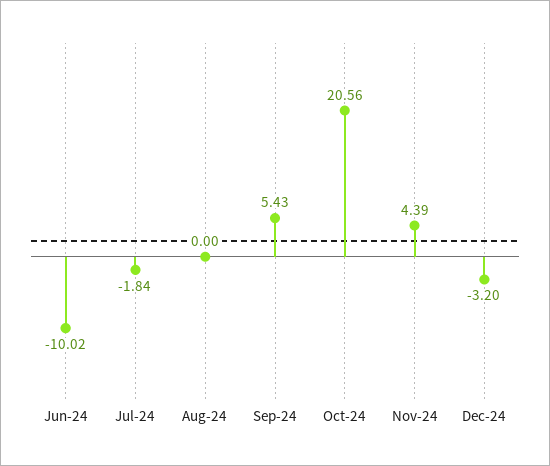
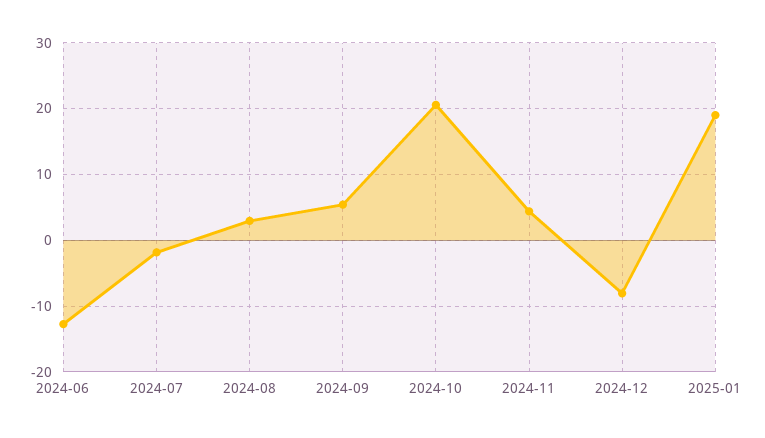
Jun-24: -10.02 -> -13
Aug-24: 0 -> 3
Dec-24: -3.2 -> -8
2025-01: none -> 19

